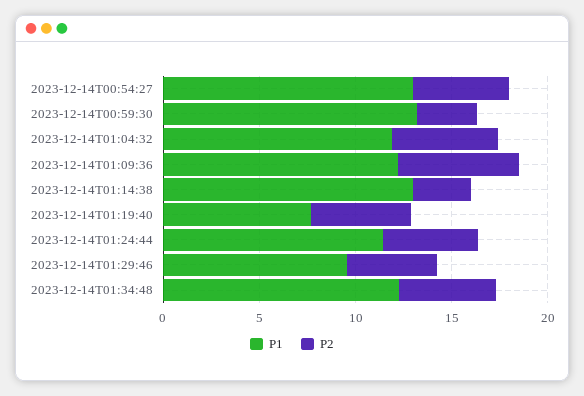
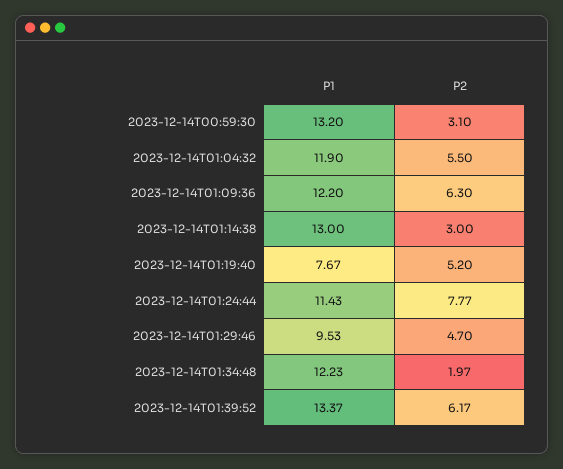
P1, 2023-12-14T00:54:27: 13 -> none
P2, 2023-12-14T00:54:27: 5 -> none
P2, 2023-12-14T01:24:44: 5 -> 7.77
P2, 2023-12-14T01:34:48: 5 -> 1.97
P1, 2023-12-14T01:39:52: none -> 13.37
P2, 2023-12-14T01:39:52: none -> 6.17

